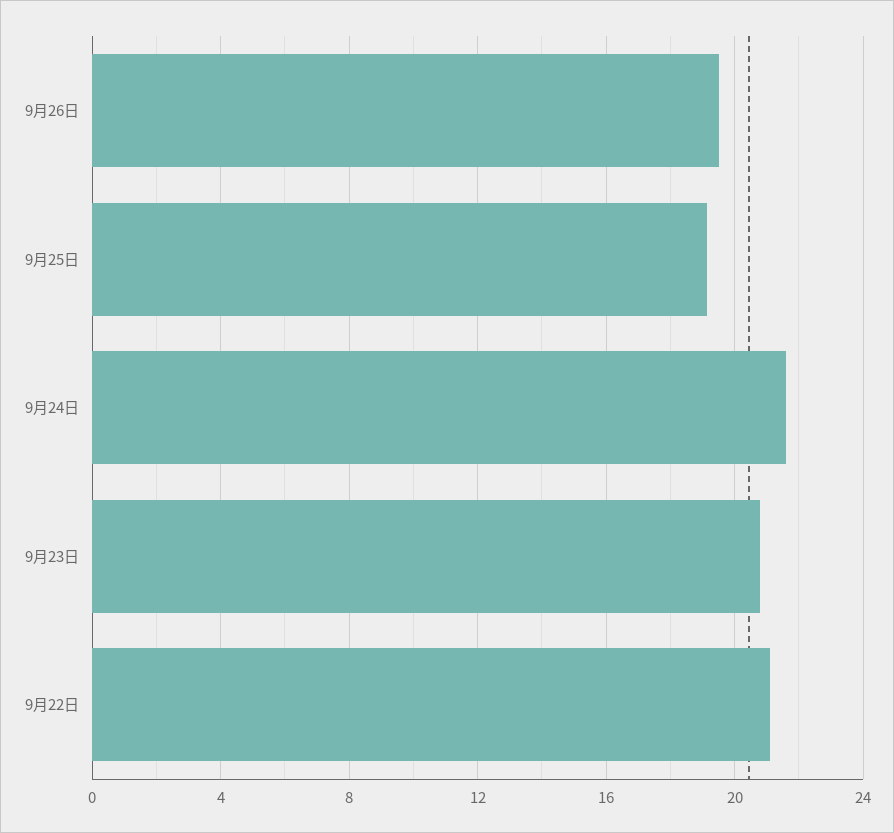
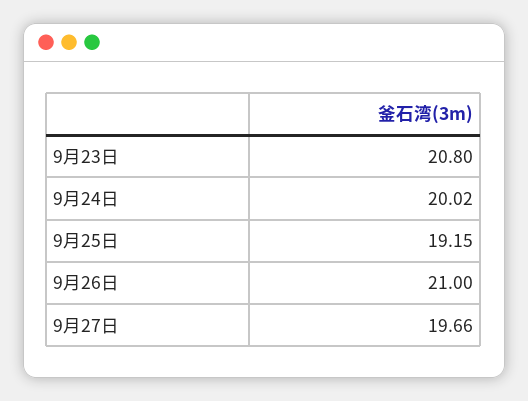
9月26日: 19.5 -> 21
9月24日: 21.5 -> 20.02
9月22日: 21 -> none
9月27日: none -> 19.66

